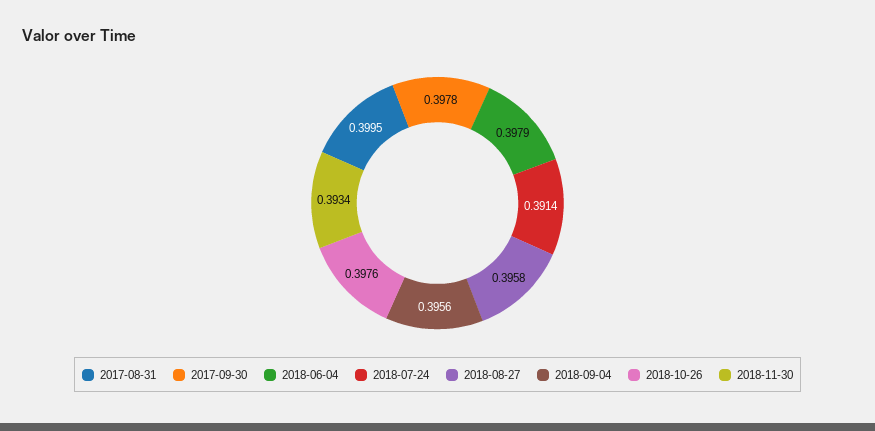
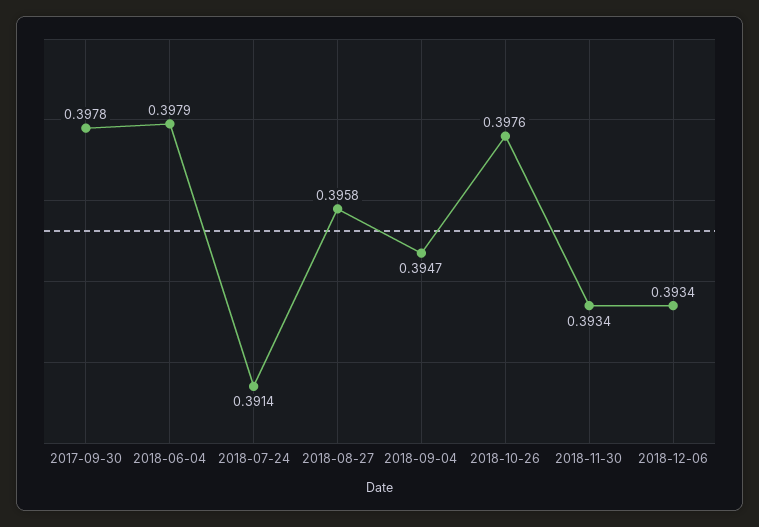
2017-08-31: 0.3995 -> none
2018-09-04: 0.3956 -> 0.3947
2018-12-06: none -> 0.3934

